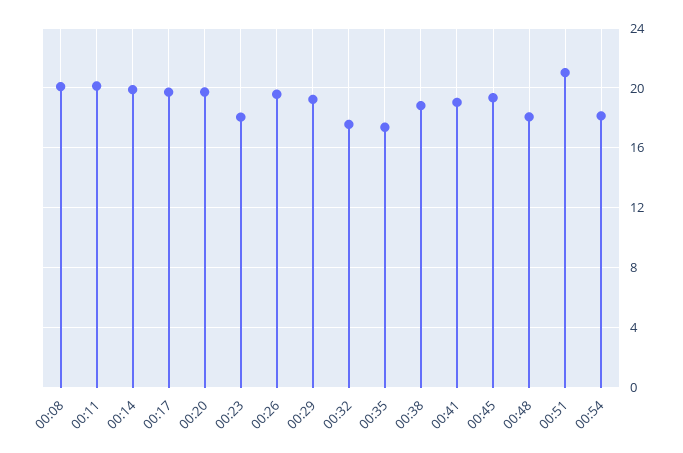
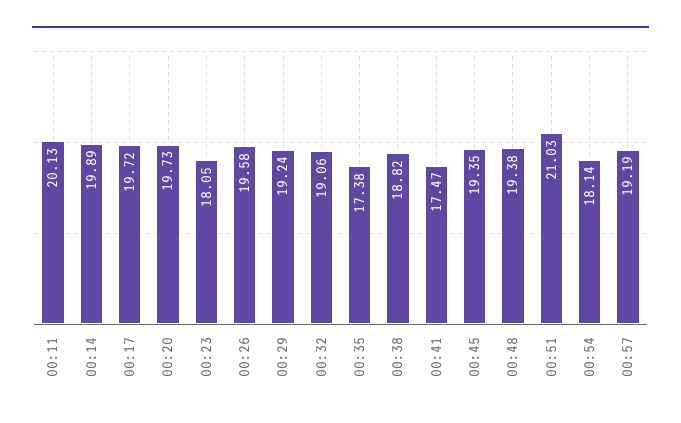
00:08: 20 -> none
00:32: 17.5 -> 19.06
00:41: 19 -> 17.47
00:48: 18 -> 19.38
00:57: none -> 19.19

